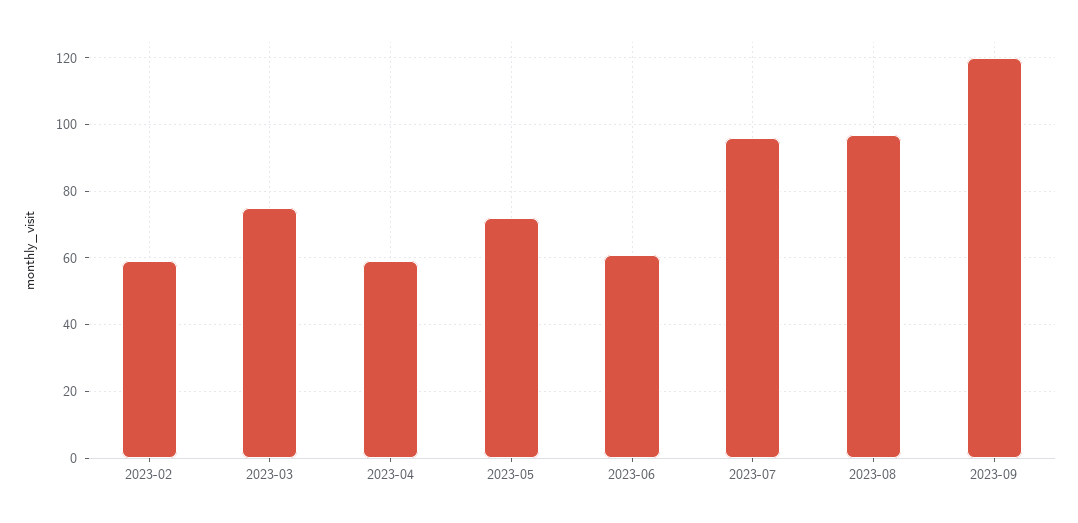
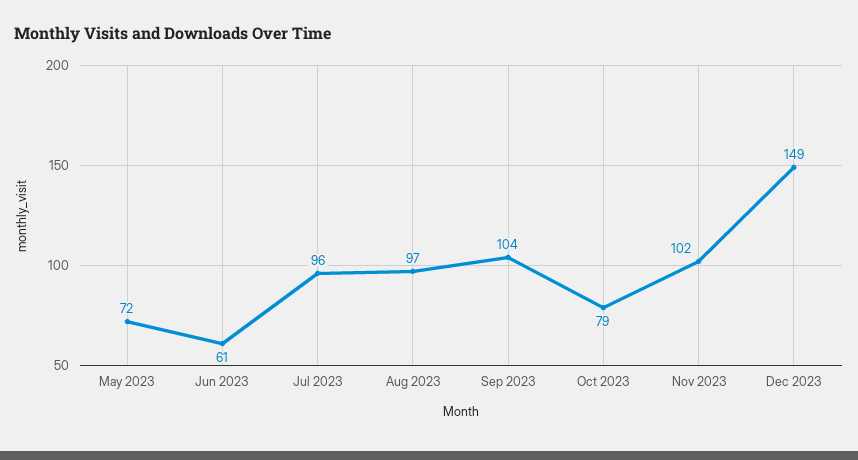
2023-02: 60 -> none
2023-03: 75 -> none
2023-04: 60 -> none
2023-09: 120 -> 104
Oct 2023: none -> 79
Nov 2023: none -> 102
Dec 2023: none -> 149

